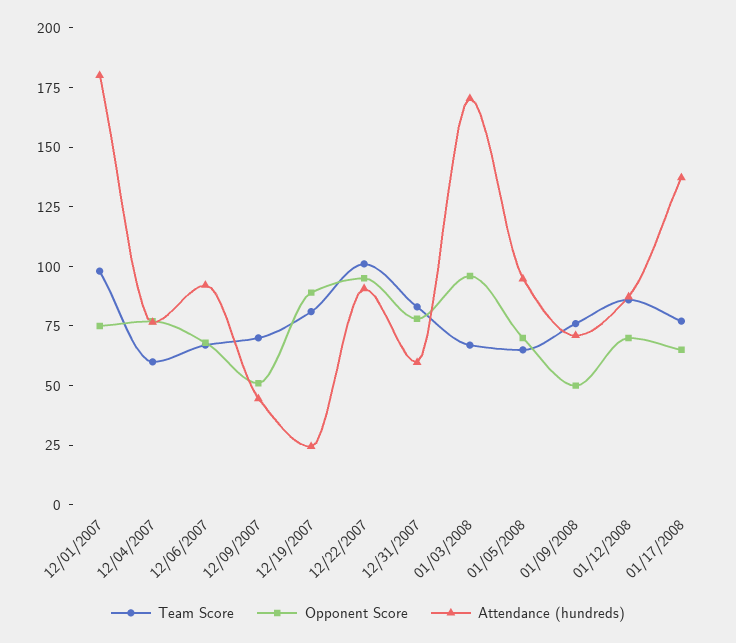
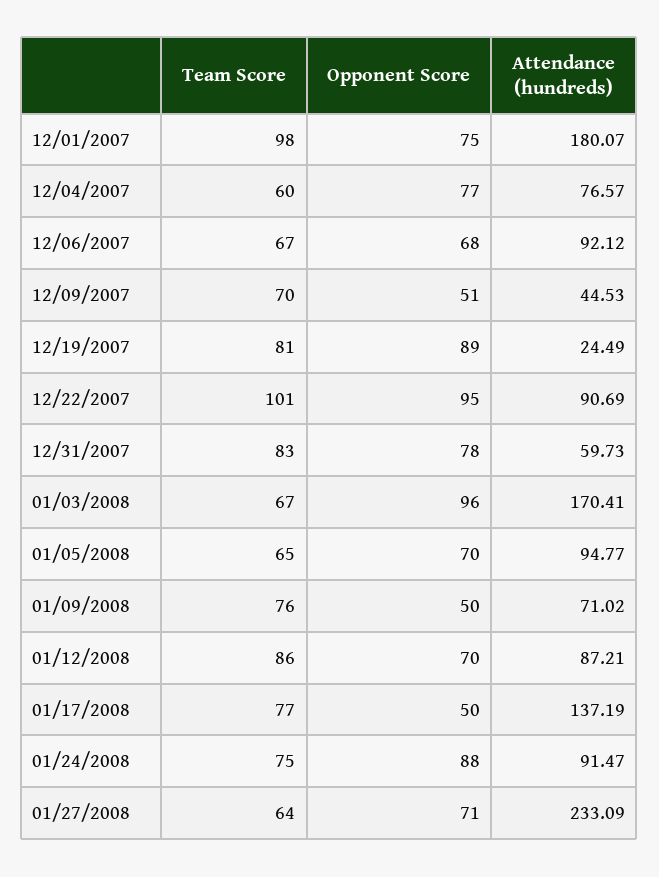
Opponent Score, 01/17/2008: 65 -> 50
Team Score, 01/24/2008: none -> 75
Opponent Score, 01/24/2008: none -> 88
Attendance (hundreds), 01/24/2008: none -> 91.47
Team Score, 01/27/2008: none -> 64
Opponent Score, 01/27/2008: none -> 71
Attendance (hundreds), 01/27/2008: none -> 233.09

